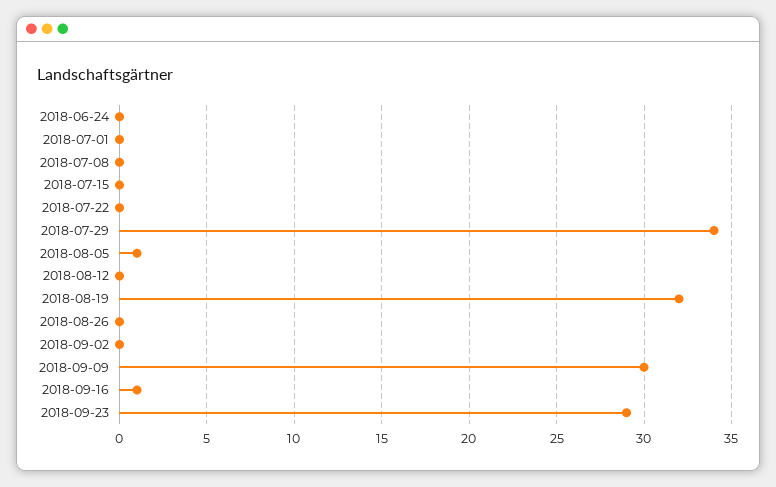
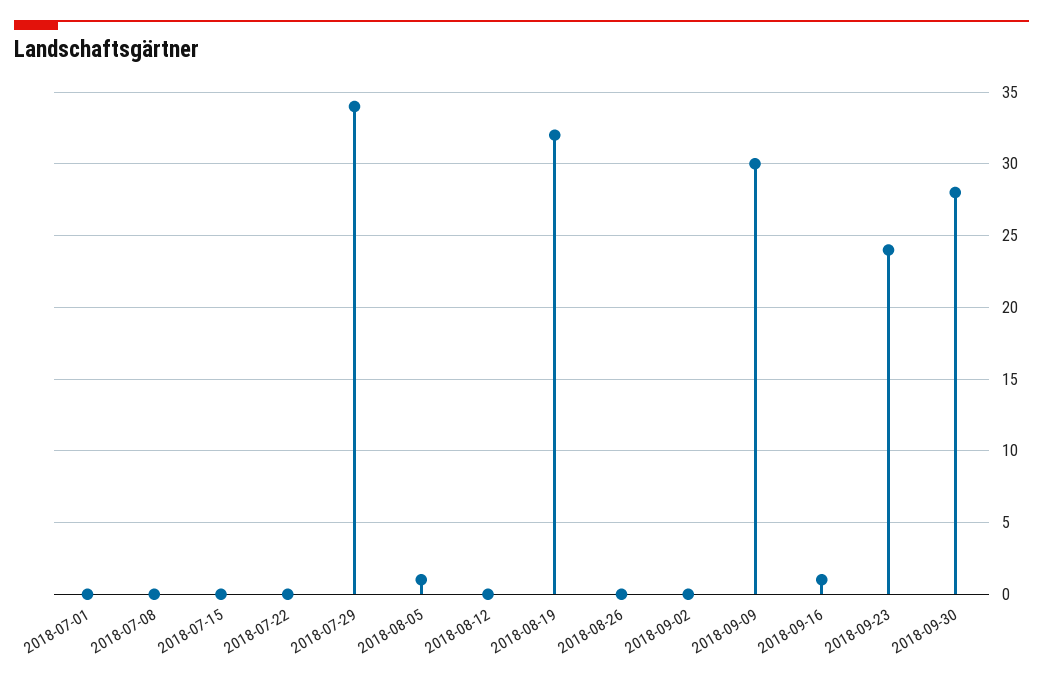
2018-06-24: 0 -> none
2018-09-23: 29 -> 24
2018-09-30: none -> 28

